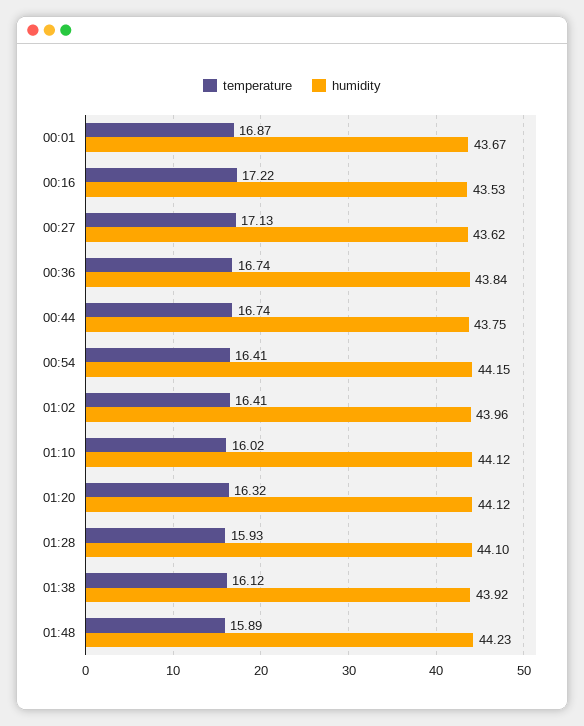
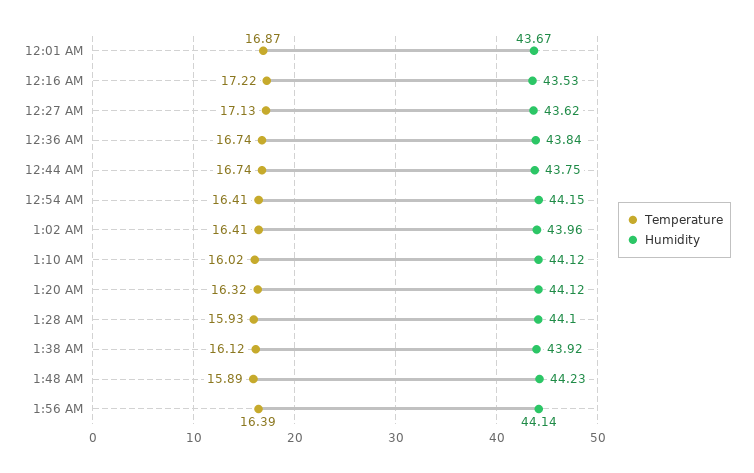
temperature, 1:56 AM: none -> 16.39
humidity, 1:56 AM: none -> 44.14

